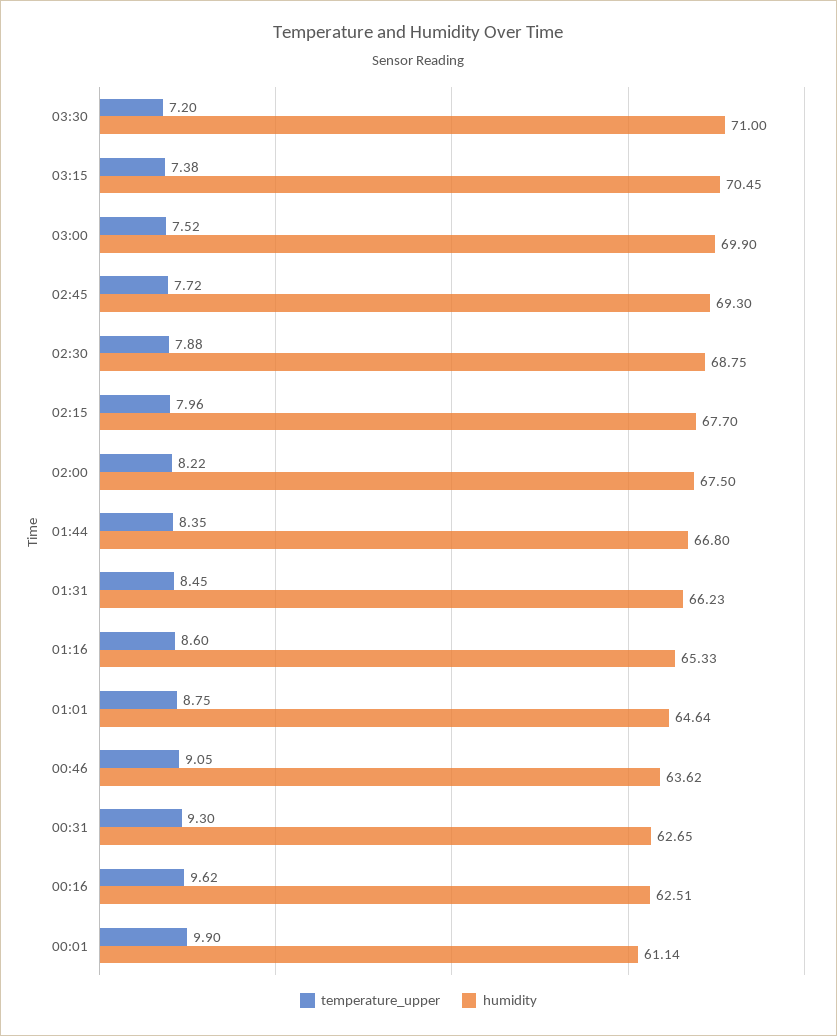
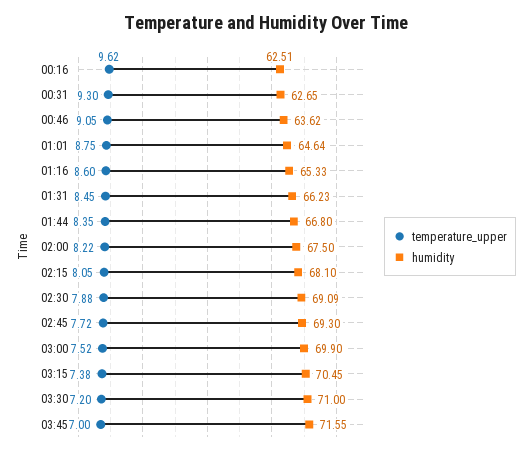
humidity, 02:30: 68.75 -> 69.09
temperature_upper, 02:15: 7.96 -> 8.05
humidity, 02:15: 67.7 -> 68.1
temperature_upper, 00:01: 9.9 -> none
humidity, 00:01: 61.14 -> none
temperature_upper, 03:45: none -> 7
humidity, 03:45: none -> 71.55

